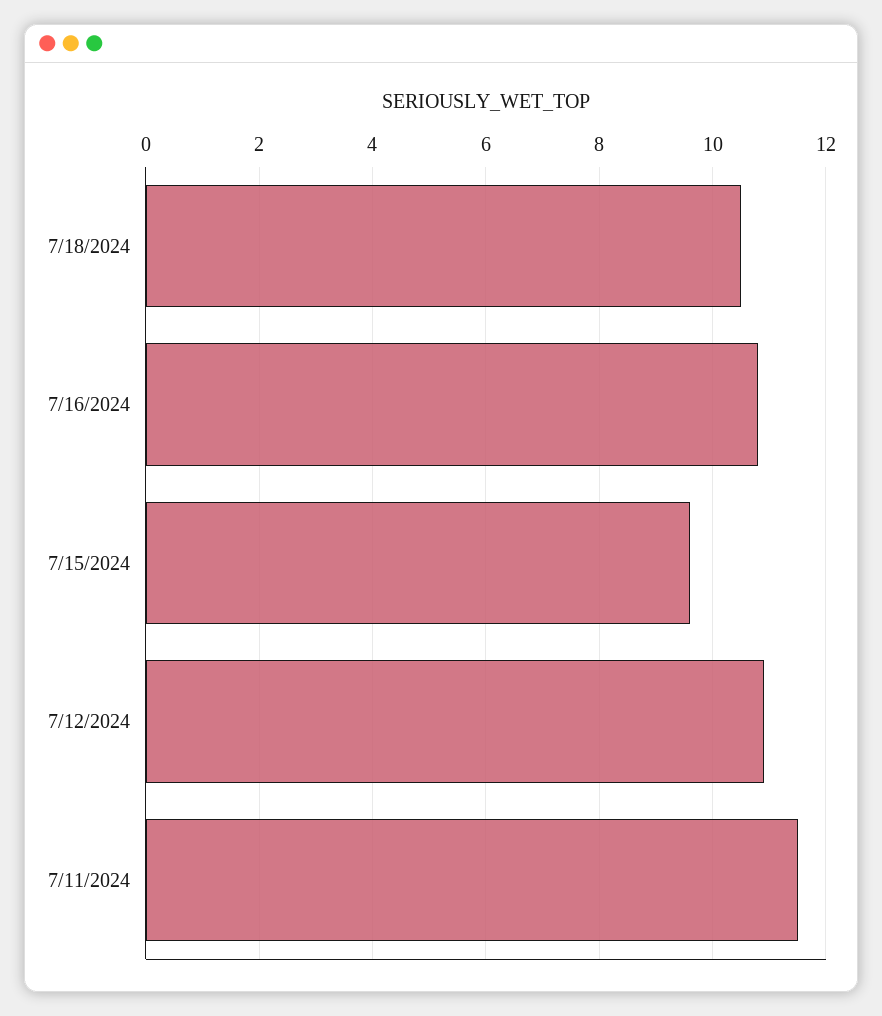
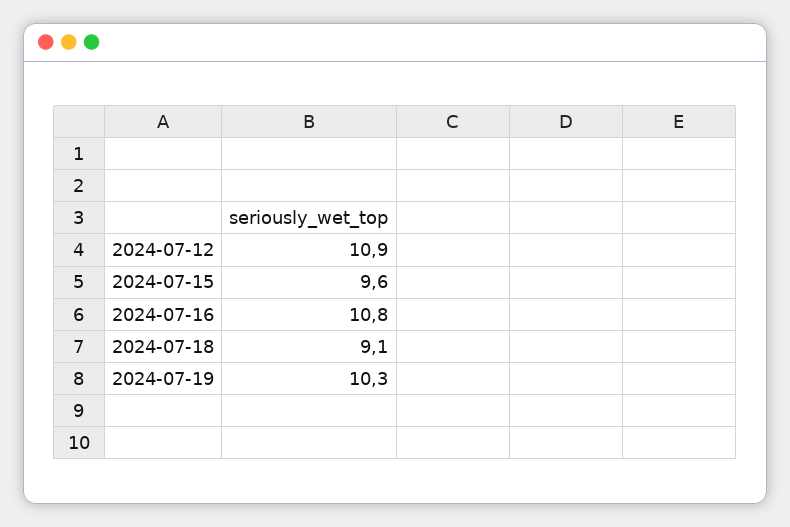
7/18/2024: 10.5 -> 9.1
7/11/2024: 11.5 -> none
2024-07-19: none -> 10.3

